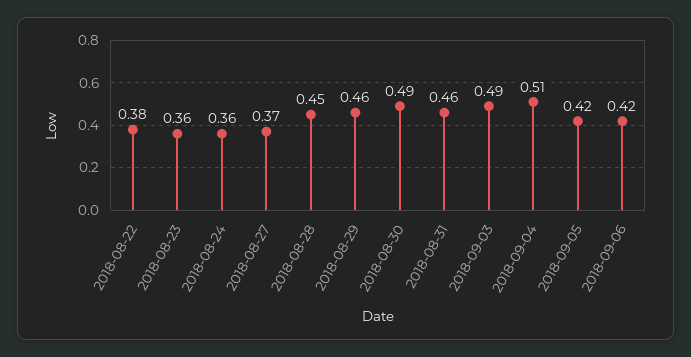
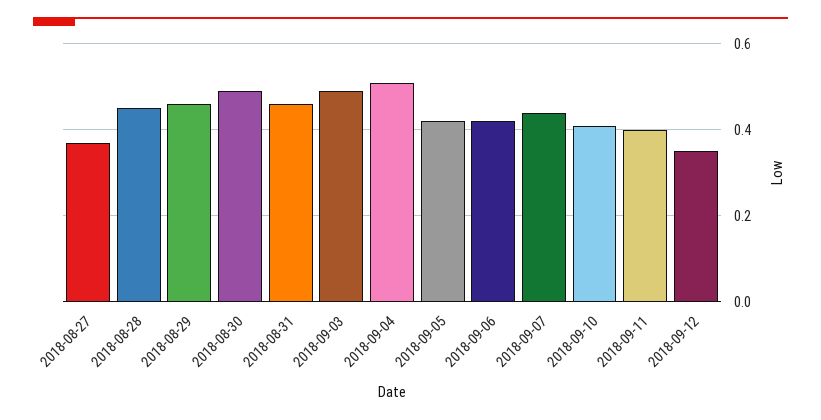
2018-08-22: 0.38 -> none
2018-08-23: 0.36 -> none
2018-08-24: 0.36 -> none
2018-09-07: none -> 0.45
2018-09-10: none -> 0.4
2018-09-11: none -> 0.4
2018-09-12: none -> 0.35

